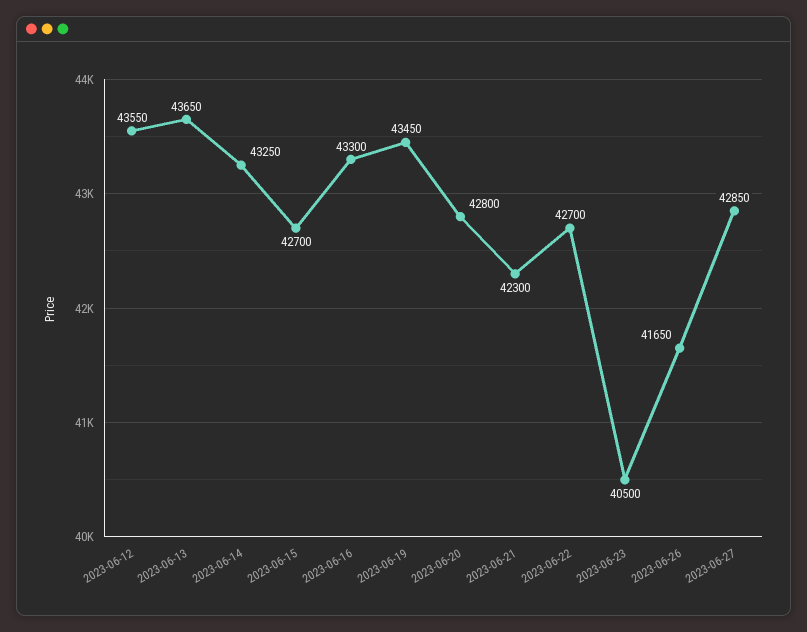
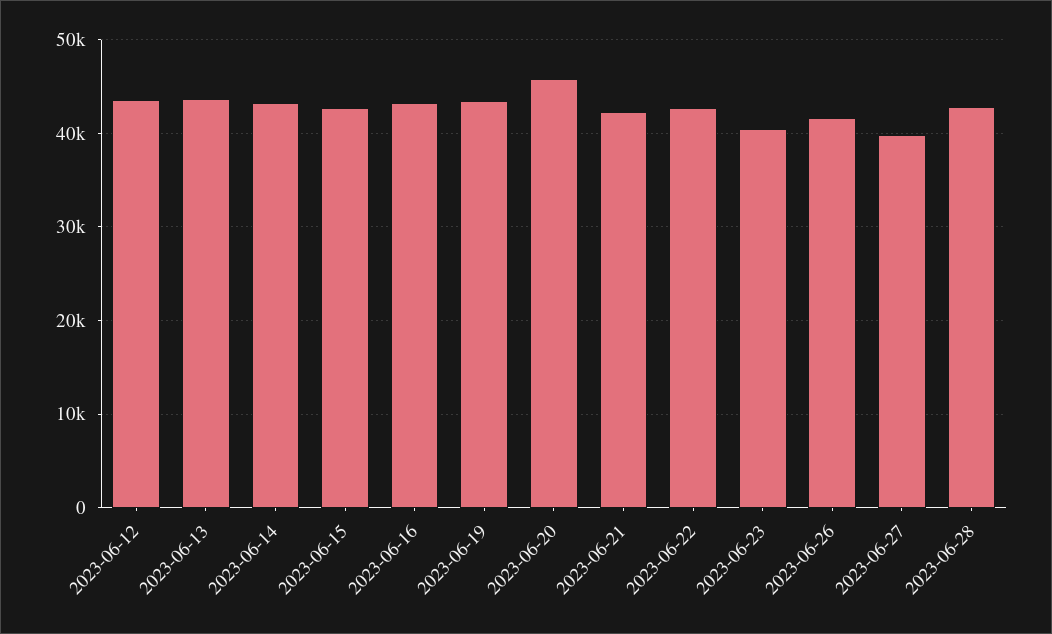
2023-06-20: 42800 -> 46000
2023-06-27: 42850 -> 40000
2023-06-28: none -> 43000

